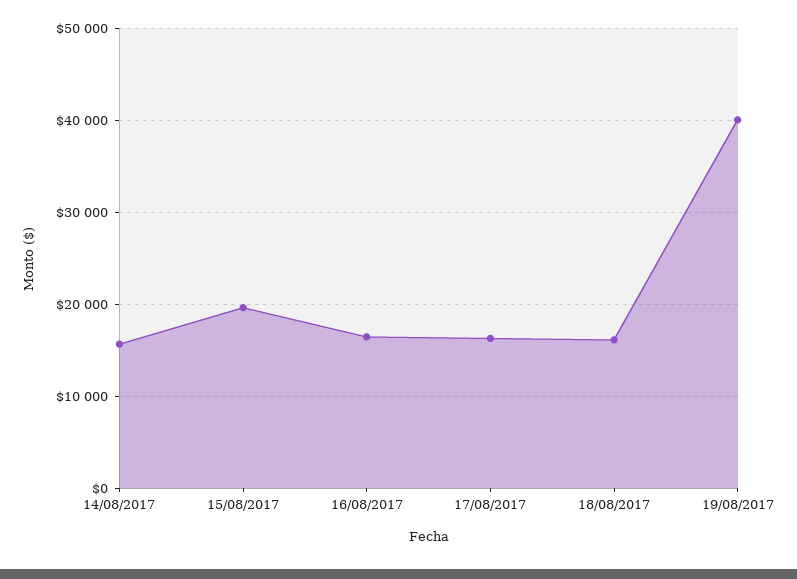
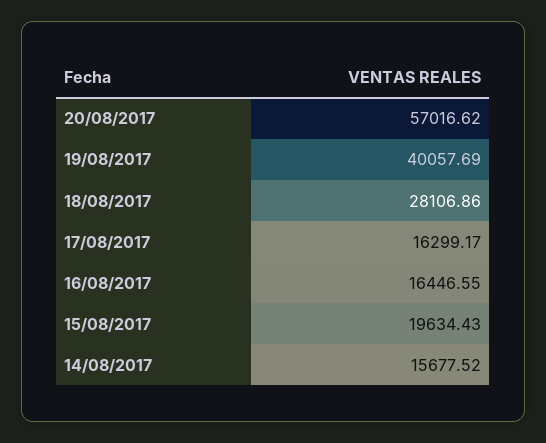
18/08/2017: 16000 -> 28106.86
20/08/2017: none -> 57016.62

